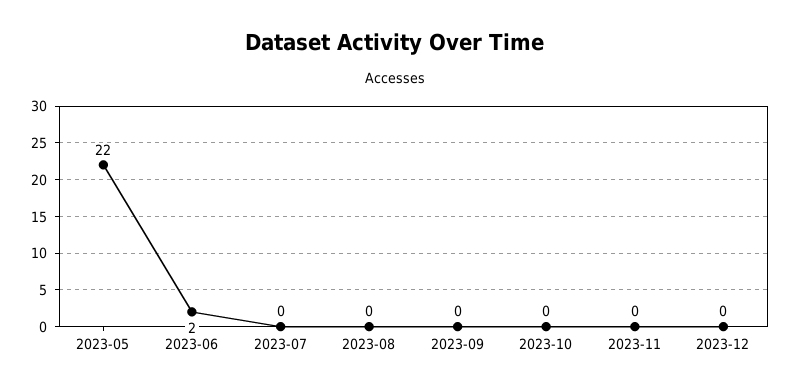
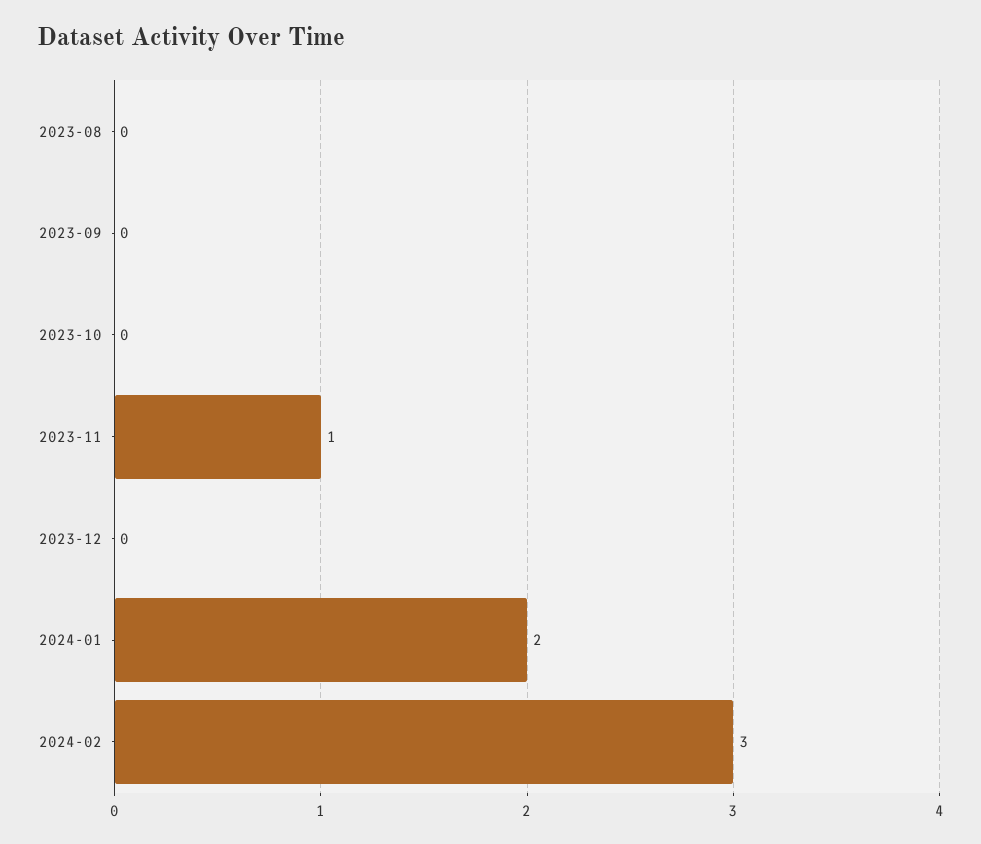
2023-05: 22 -> none
2023-06: 2 -> none
2023-07: 0 -> none
2023-11: 0 -> 1
2024-01: none -> 2
2024-02: none -> 3

